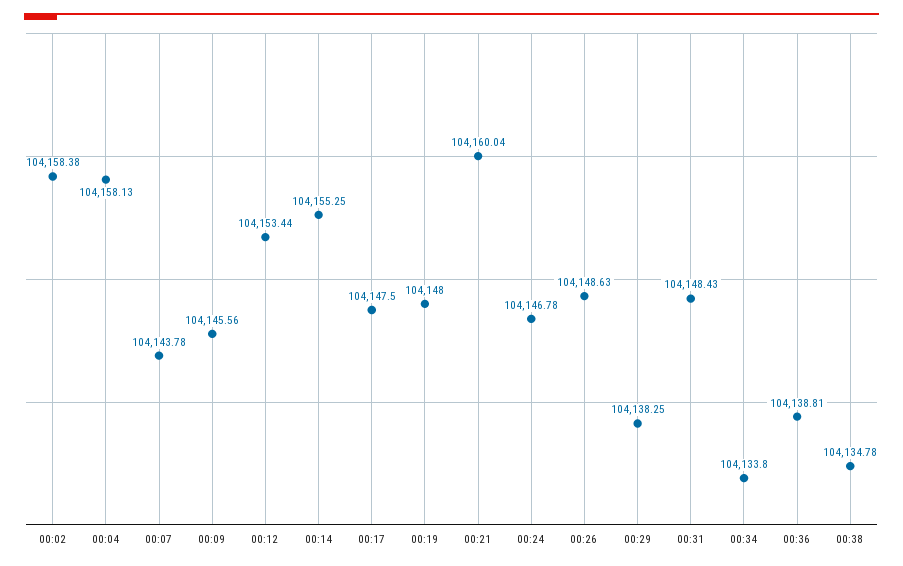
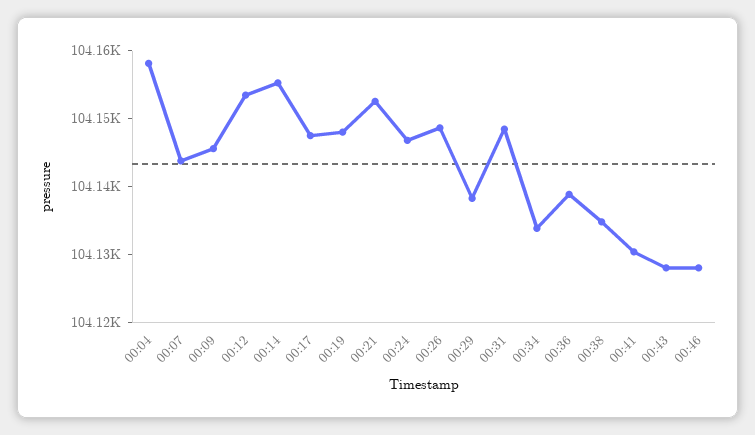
00:02: 104158.38 -> none
00:21: 104160.04 -> 104152
00:41: none -> 104130
00:43: none -> 104128
00:46: none -> 104128

